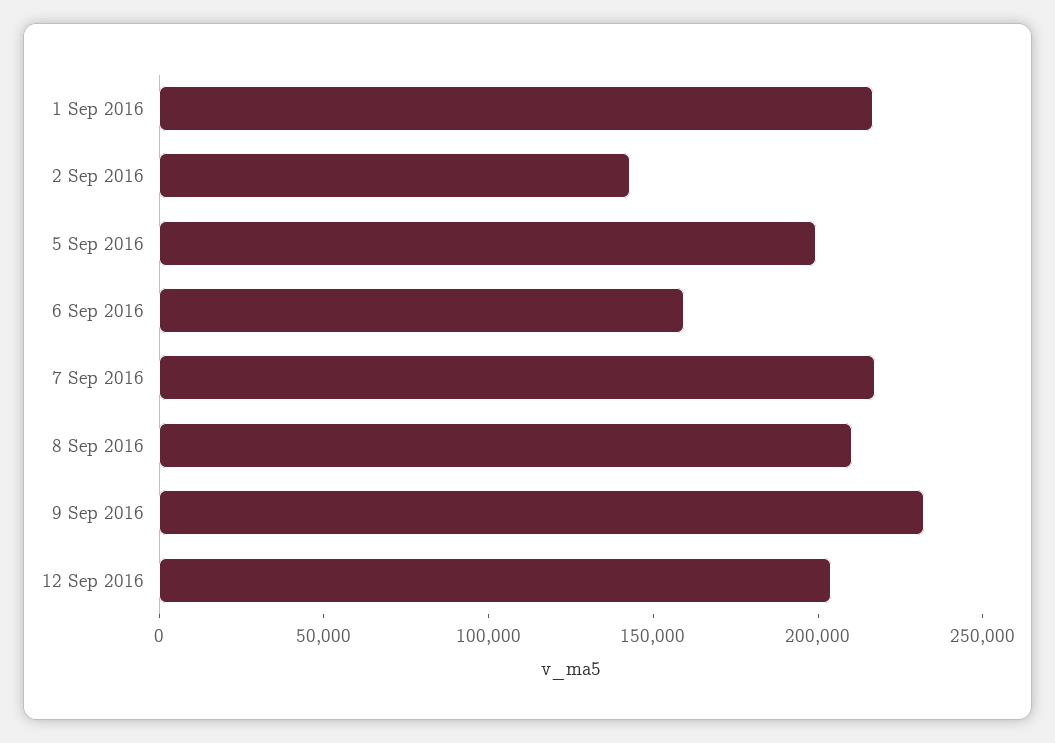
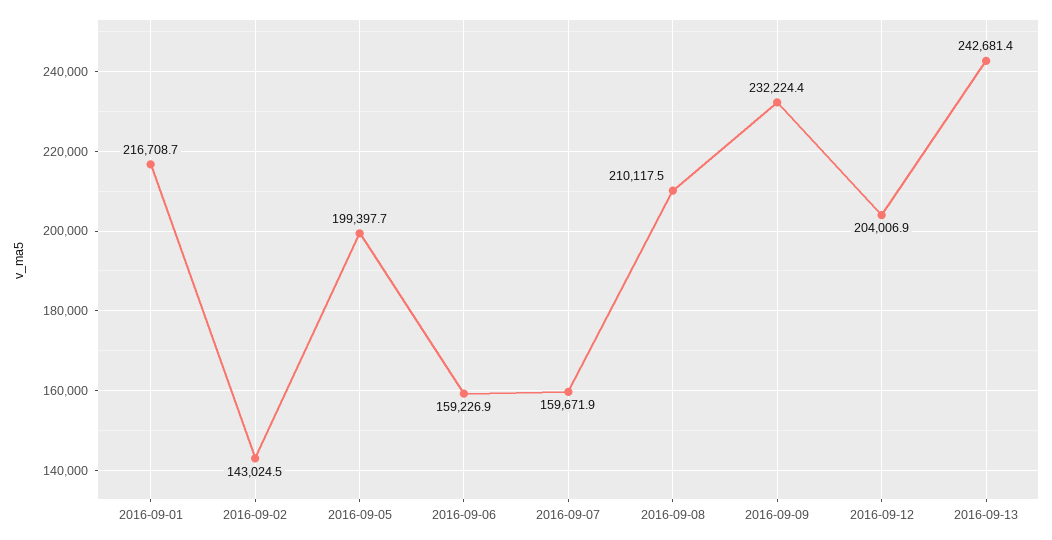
7 Sep 2016: 220000 -> 159671.9
2016-09-13: none -> 242681.4

